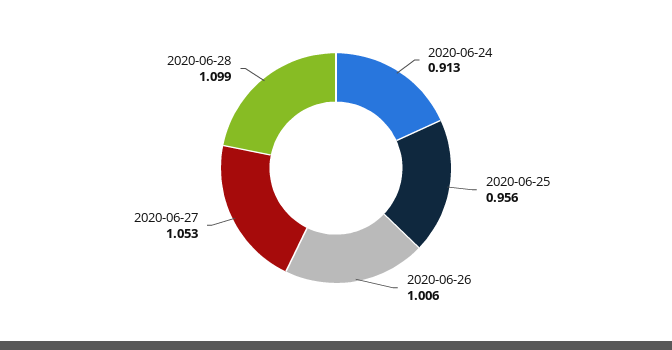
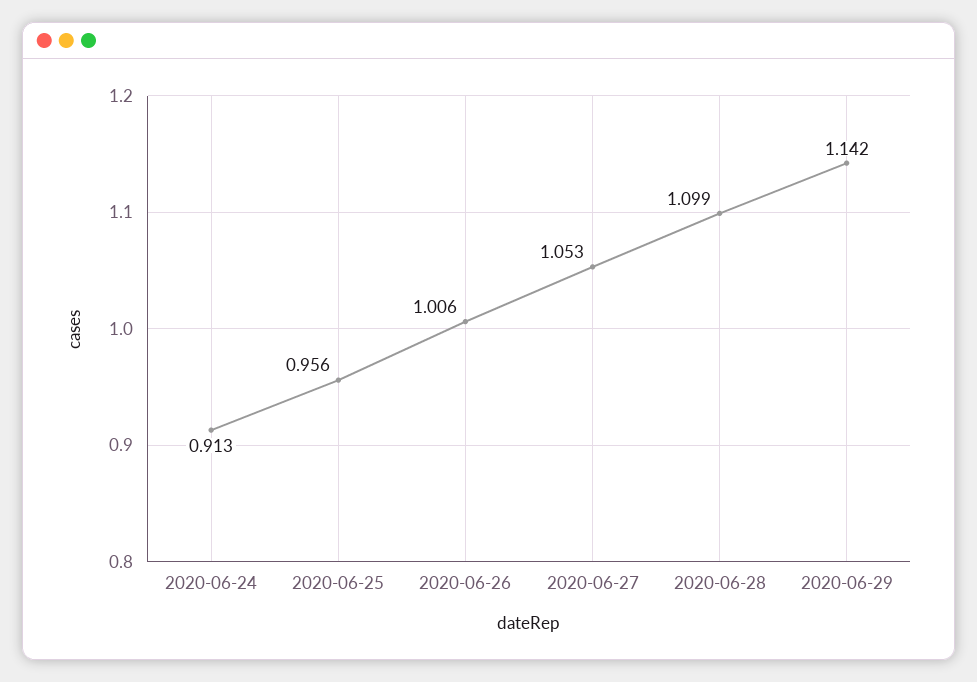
2020-06-29: none -> 1.142

